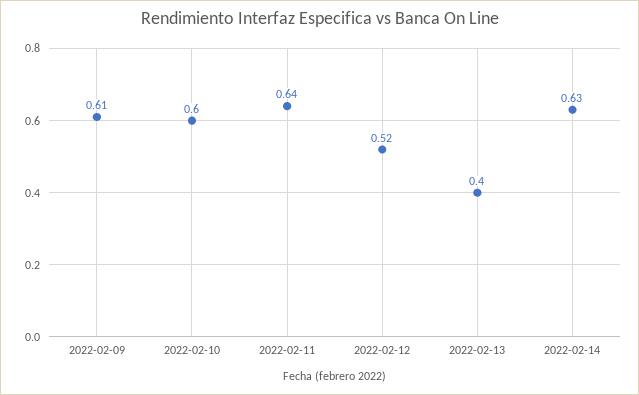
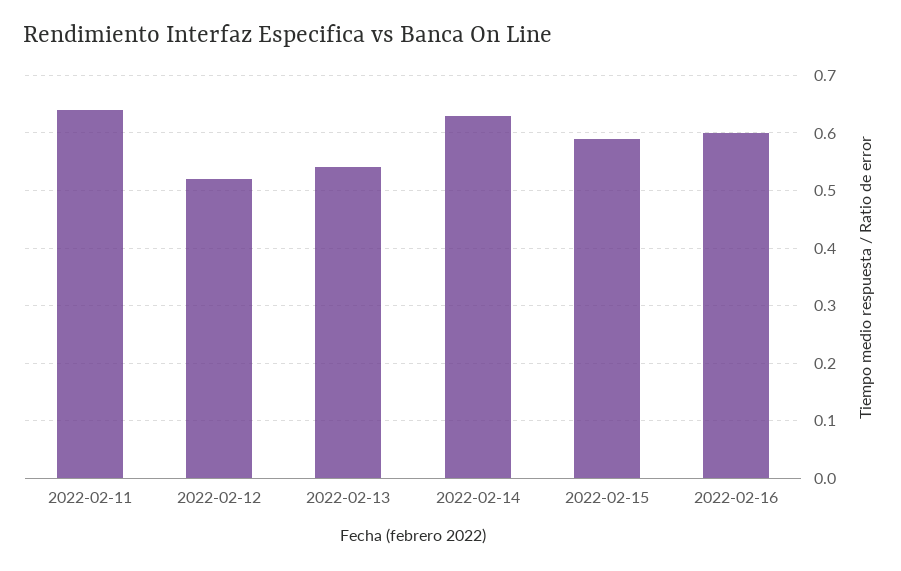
2022-02-09: 0.61 -> none
2022-02-10: 0.6 -> none
2022-02-13: 0.4 -> 0.55
2022-02-15: none -> 0.6
2022-02-16: none -> 0.6

